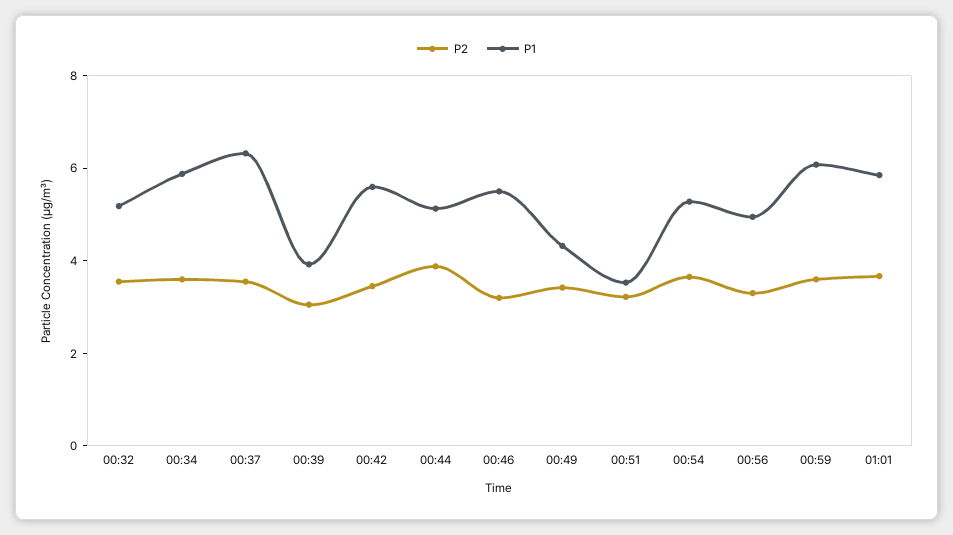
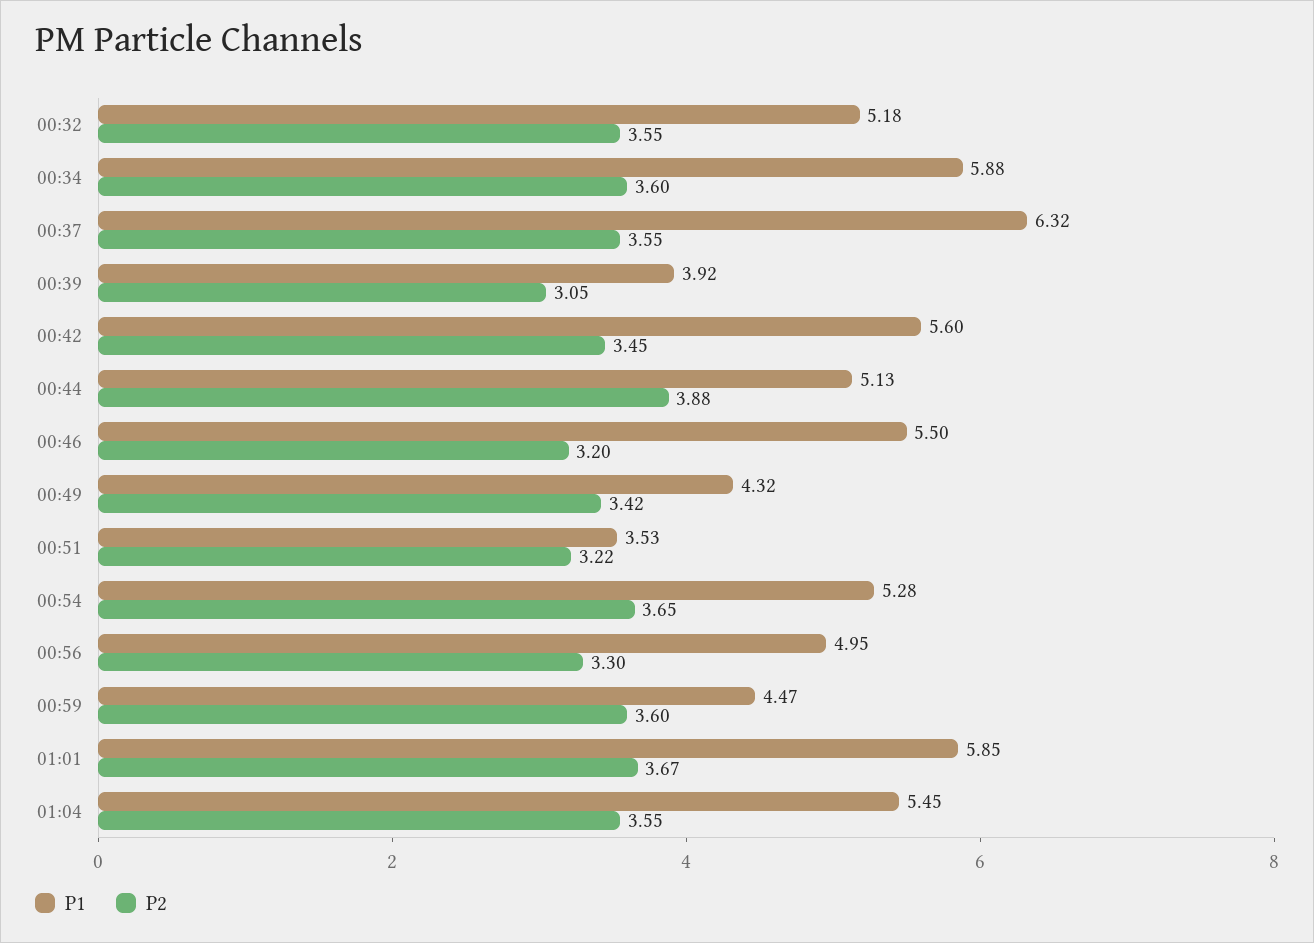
P1, 00:59: 6 -> 4.47
P1, 01:04: none -> 5.45
P2, 01:04: none -> 3.55

